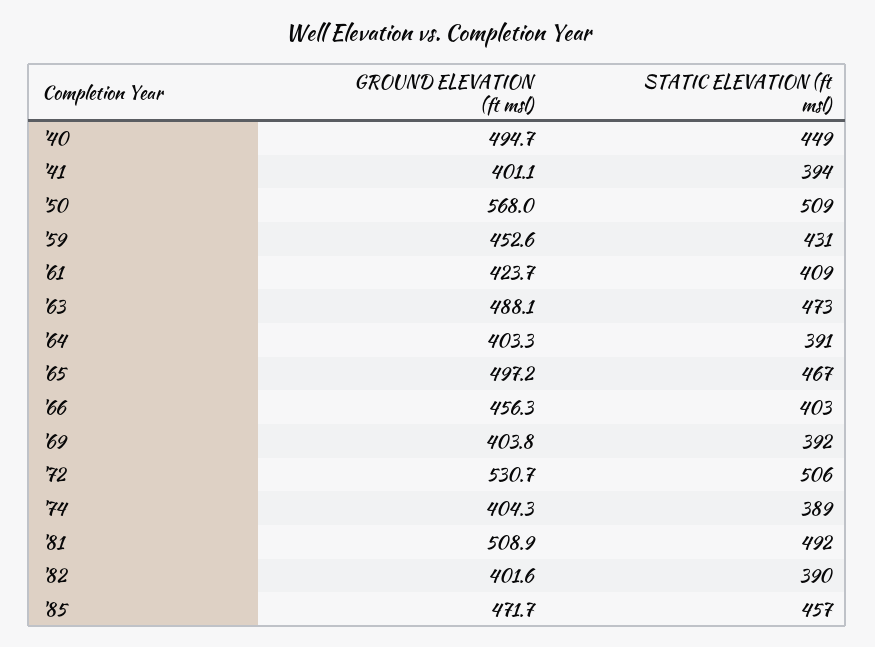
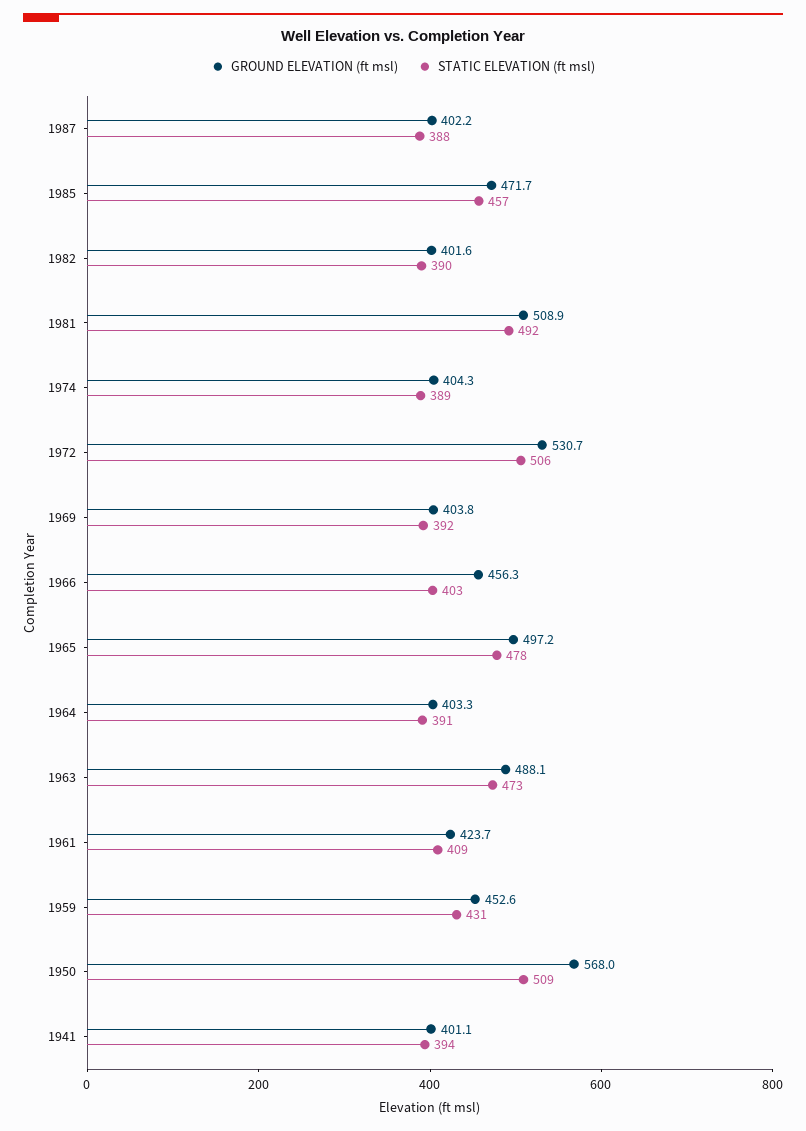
GROUND ELEVATION (ft msl), '40: 494.7 -> none
STATIC ELEVATION (ft msl), '40: 449 -> none
STATIC ELEVATION (ft msl), '65: 467 -> 478
GROUND ELEVATION (ft msl), 1987: none -> 402.2
STATIC ELEVATION (ft msl), 1987: none -> 388

